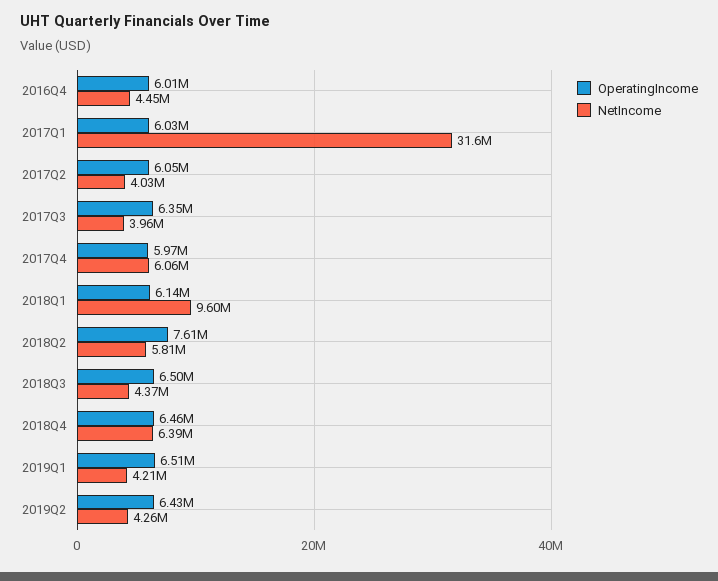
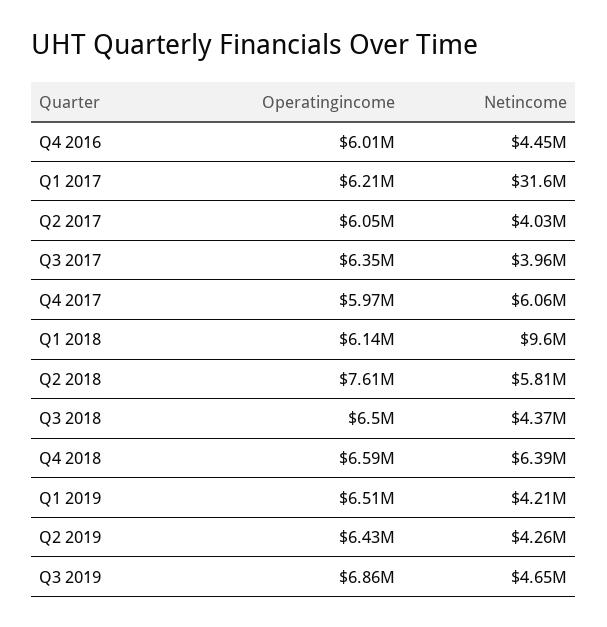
OperatingIncome, 2017Q1: 6030000 -> 6210000
OperatingIncome, 2018Q4: 6460000 -> 6590000
OperatingIncome, Q3 2019: none -> 6860000
NetIncome, Q3 2019: none -> 4650000

